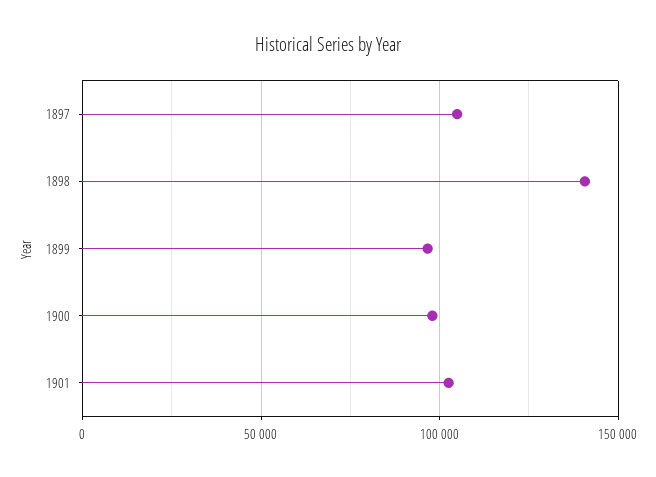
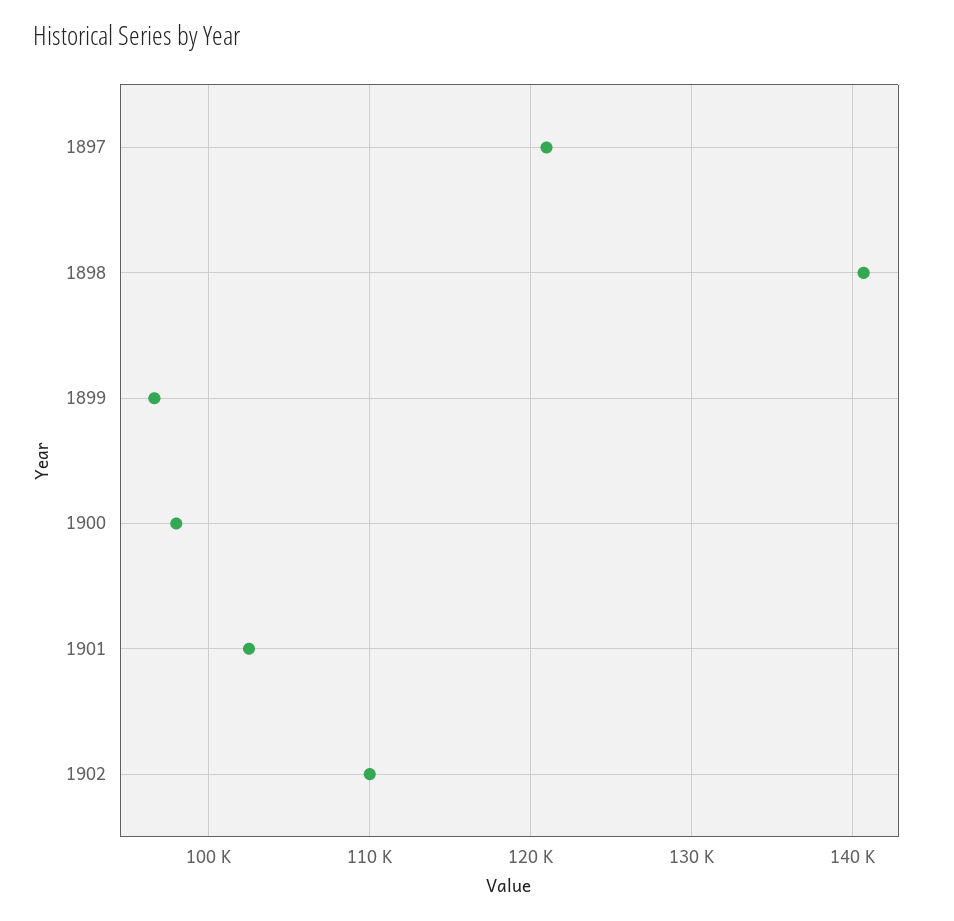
1897: 105000 -> 121000
1902: none -> 110000

